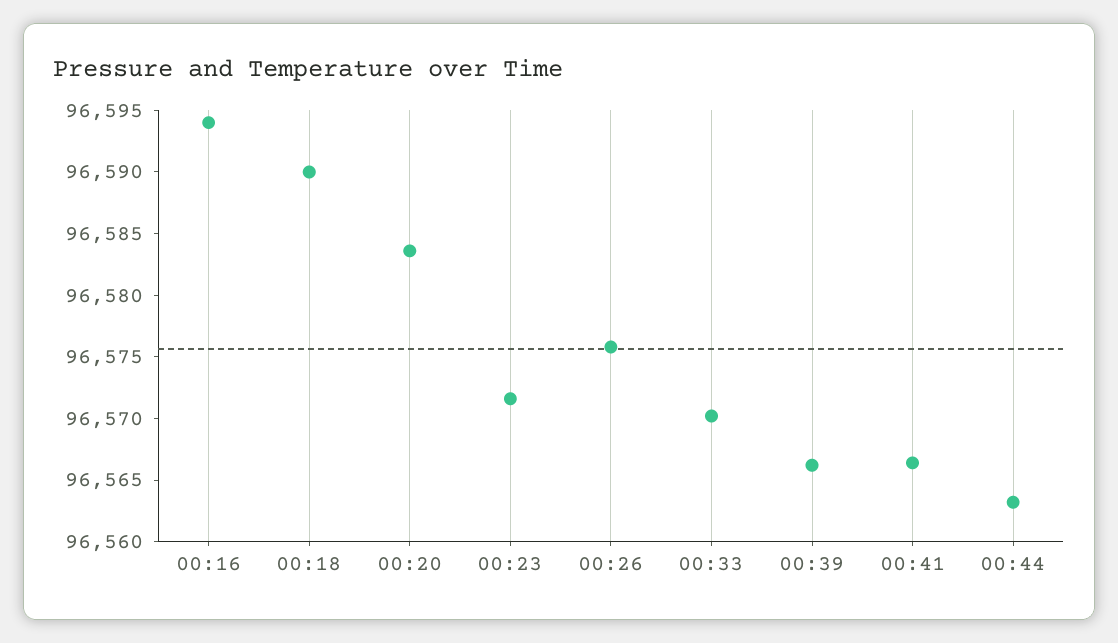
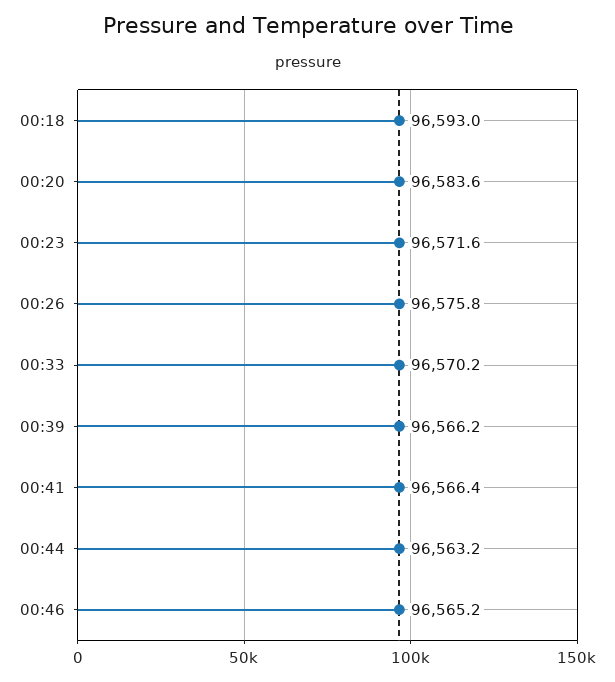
00:16: 96594 -> none
00:18: 96590 -> 96593
00:46: none -> 96565.2

